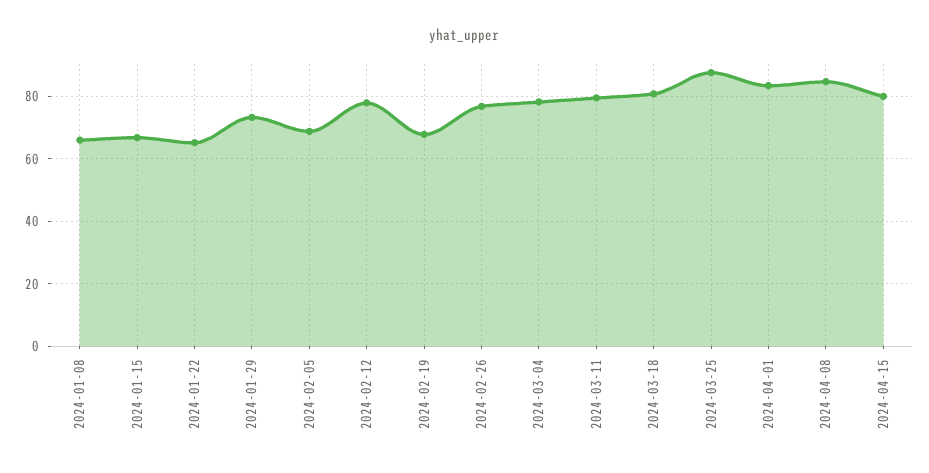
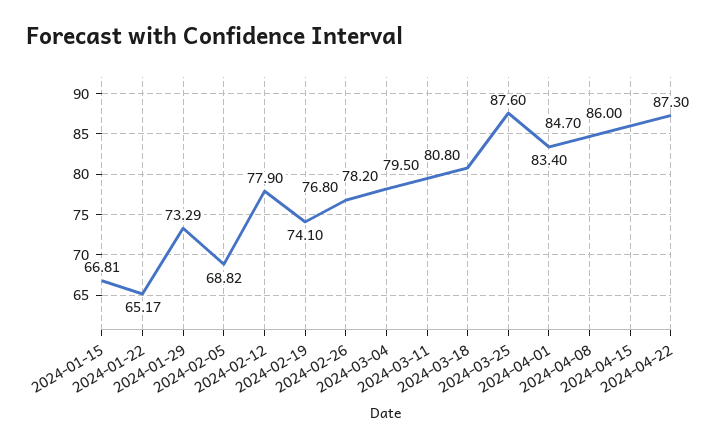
2024-01-08: 66 -> none
2024-02-19: 68 -> 74.1
2024-04-15: 80 -> 86
2024-04-22: none -> 87.3

